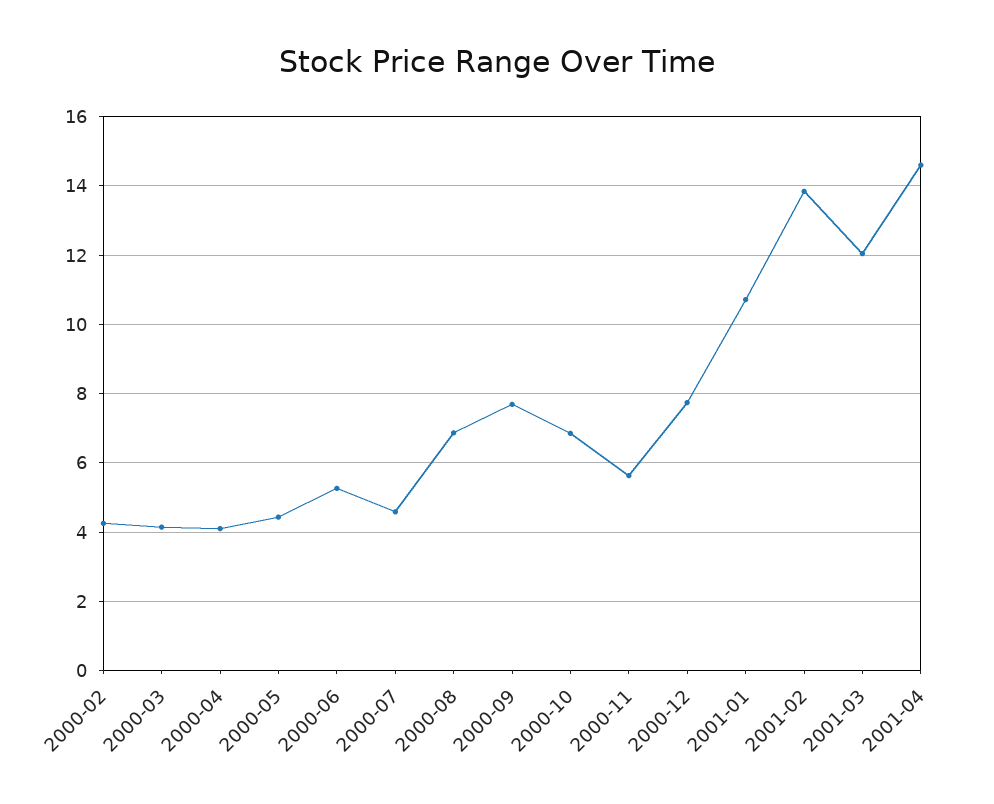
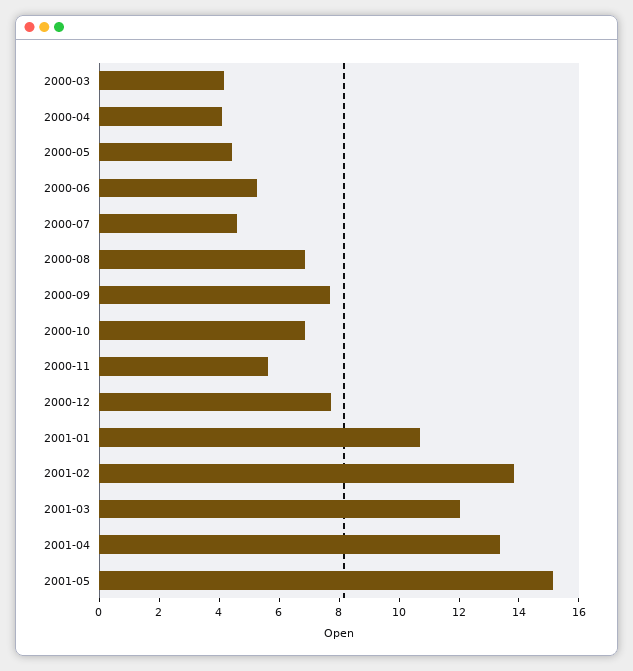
2000-02: 4.2 -> none
2001-04: 14.6 -> 13.5
2001-05: none -> 15

